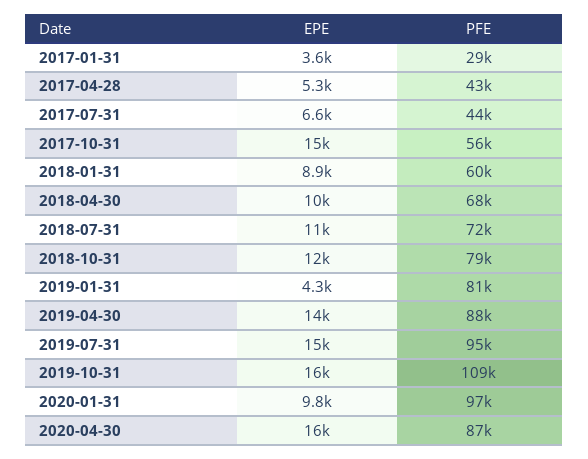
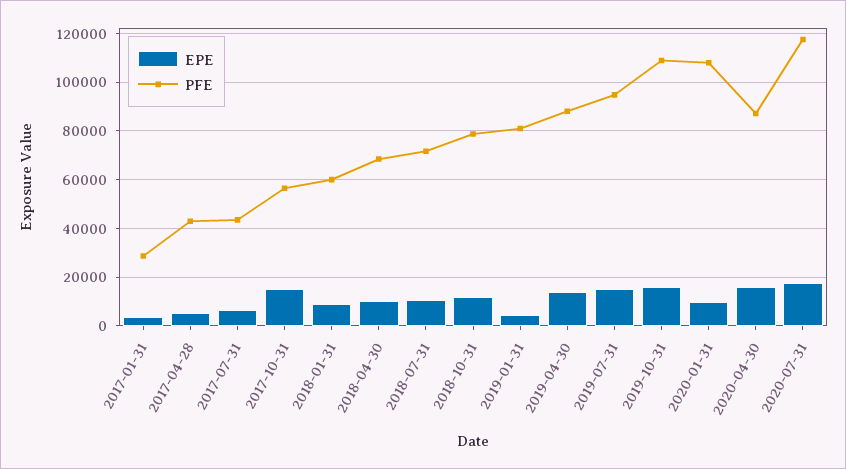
PFE, 2020-01-31: 97000 -> 107500
EPE, 2020-07-31: none -> 17500
PFE, 2020-07-31: none -> 117500

